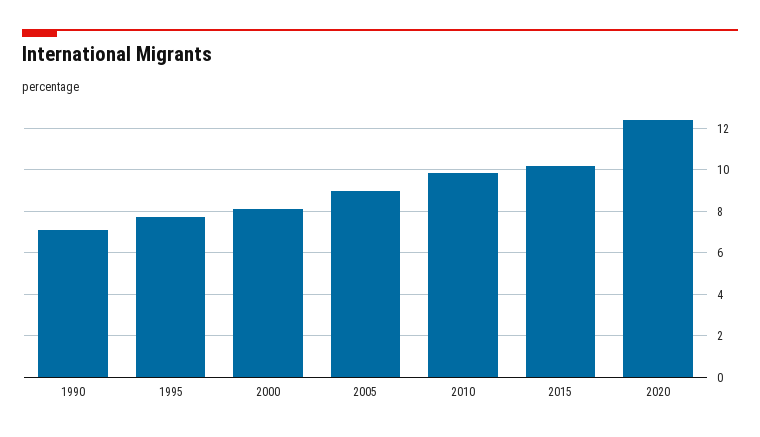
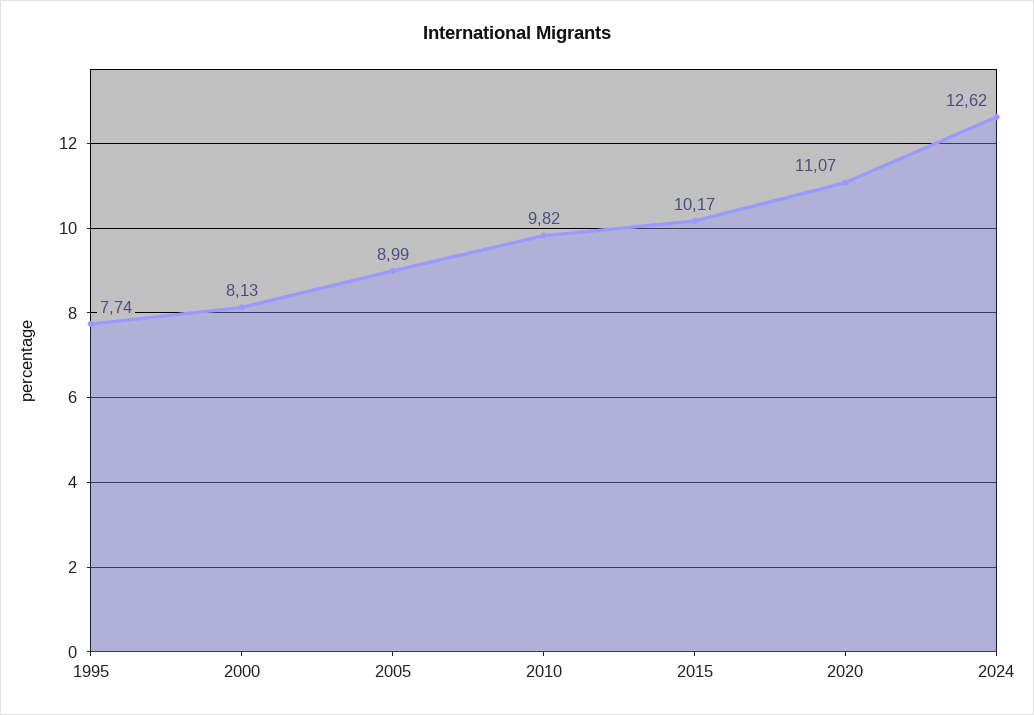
1990: 7 -> none
2020: 12.5 -> 11.07
2024: none -> 12.62

